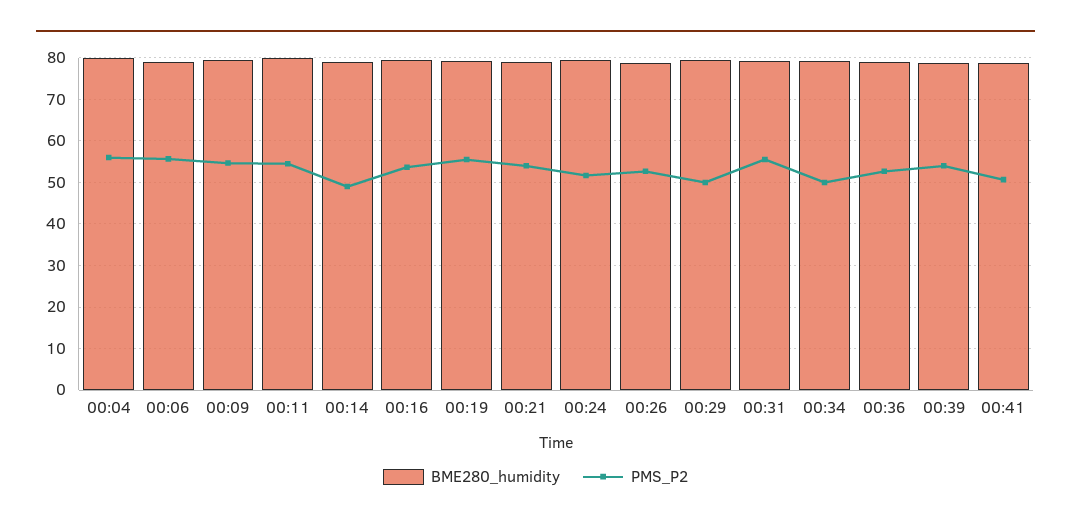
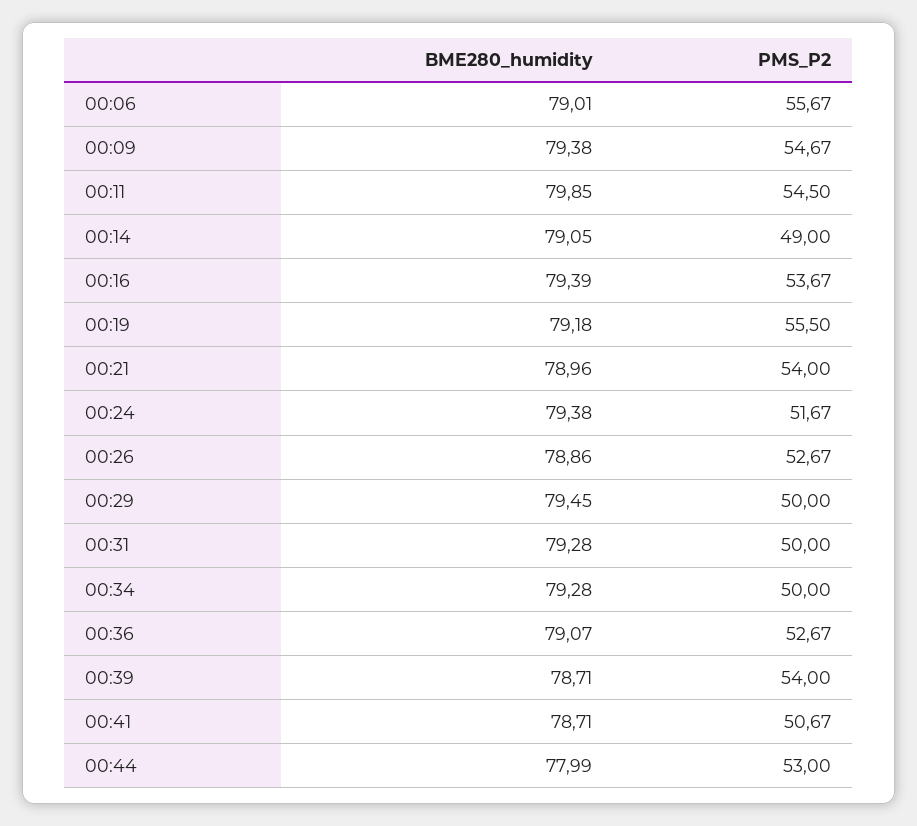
BME280_humidity, 00:04: 80 -> none
PMS_P2, 00:04: 56 -> none
PMS_P2, 00:31: 56 -> 50
BME280_humidity, 00:44: none -> 77.99
PMS_P2, 00:44: none -> 53

